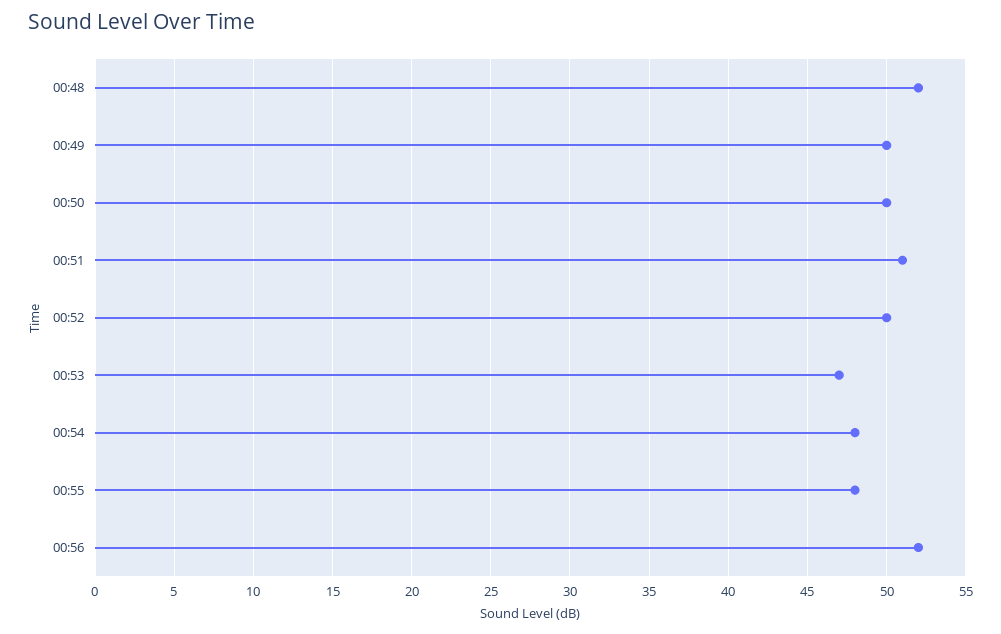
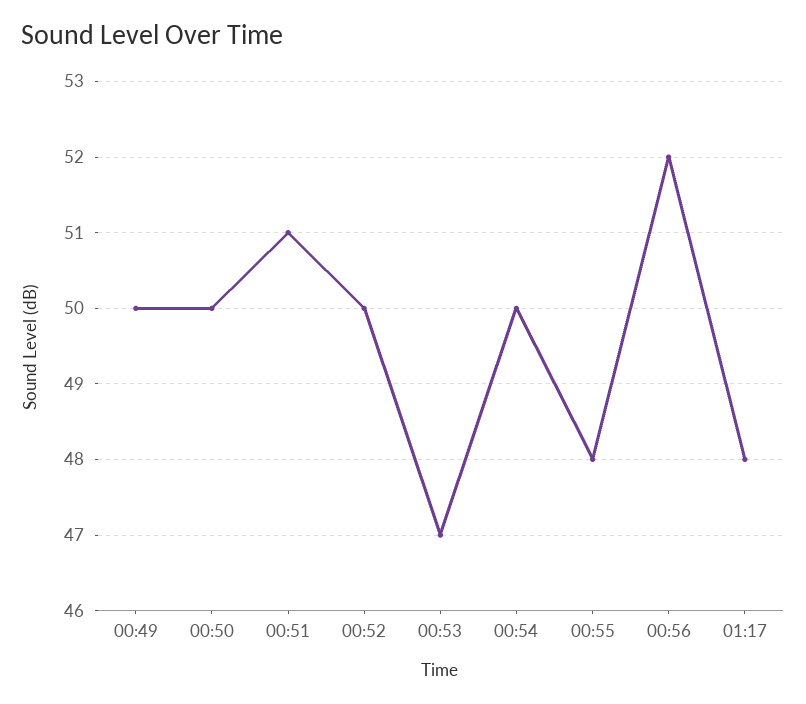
00:48: 52 -> none
00:54: 48 -> 50
01:17: none -> 48

